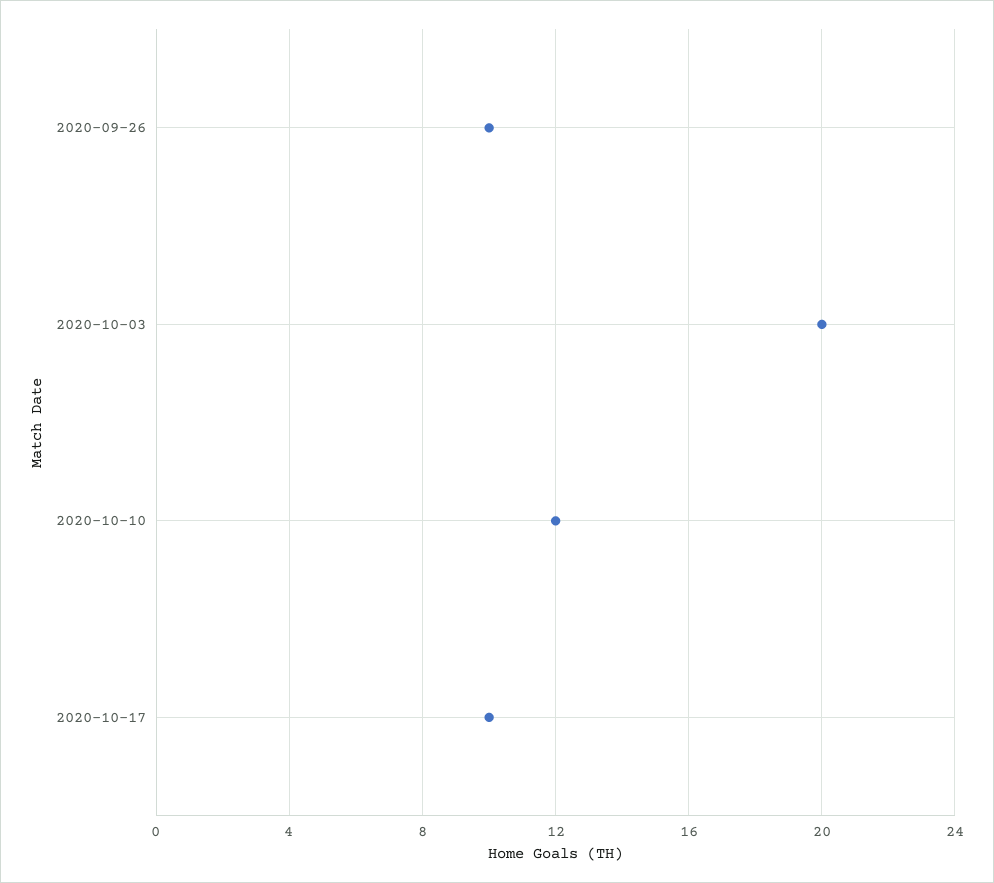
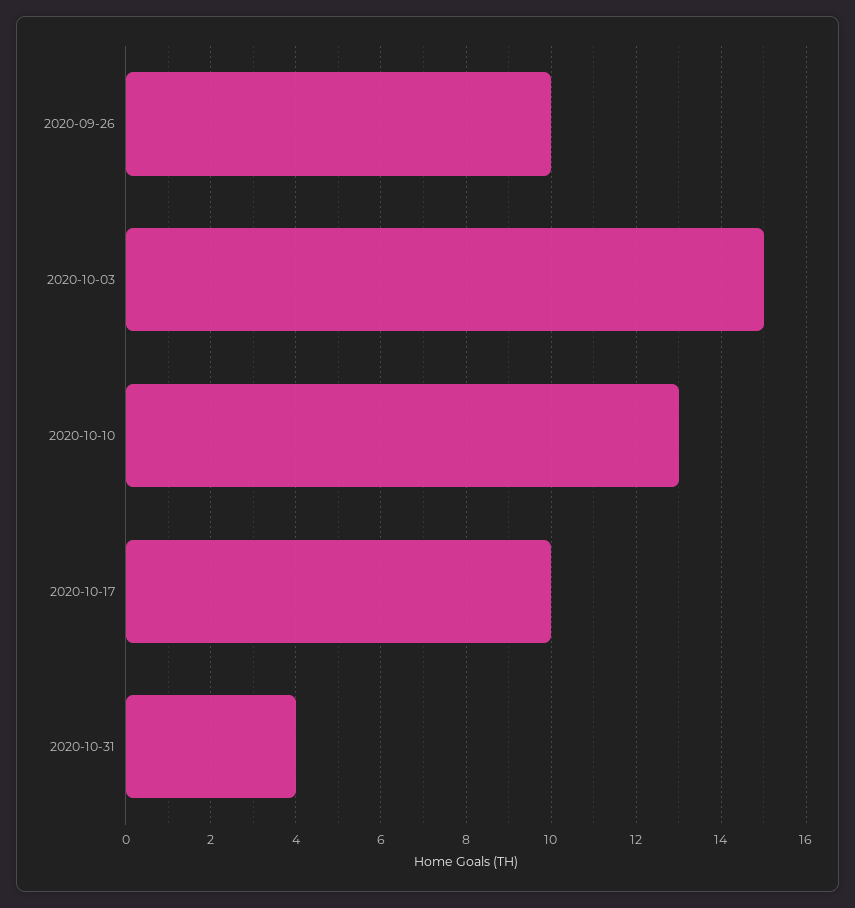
2020-10-03: 20 -> 15
2020-10-10: 12 -> 13
2020-10-31: none -> 4

